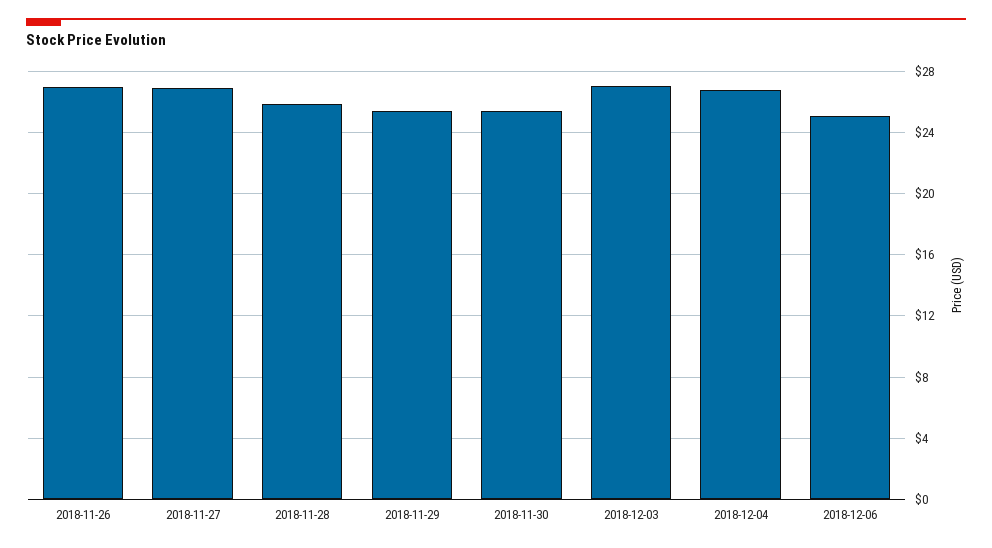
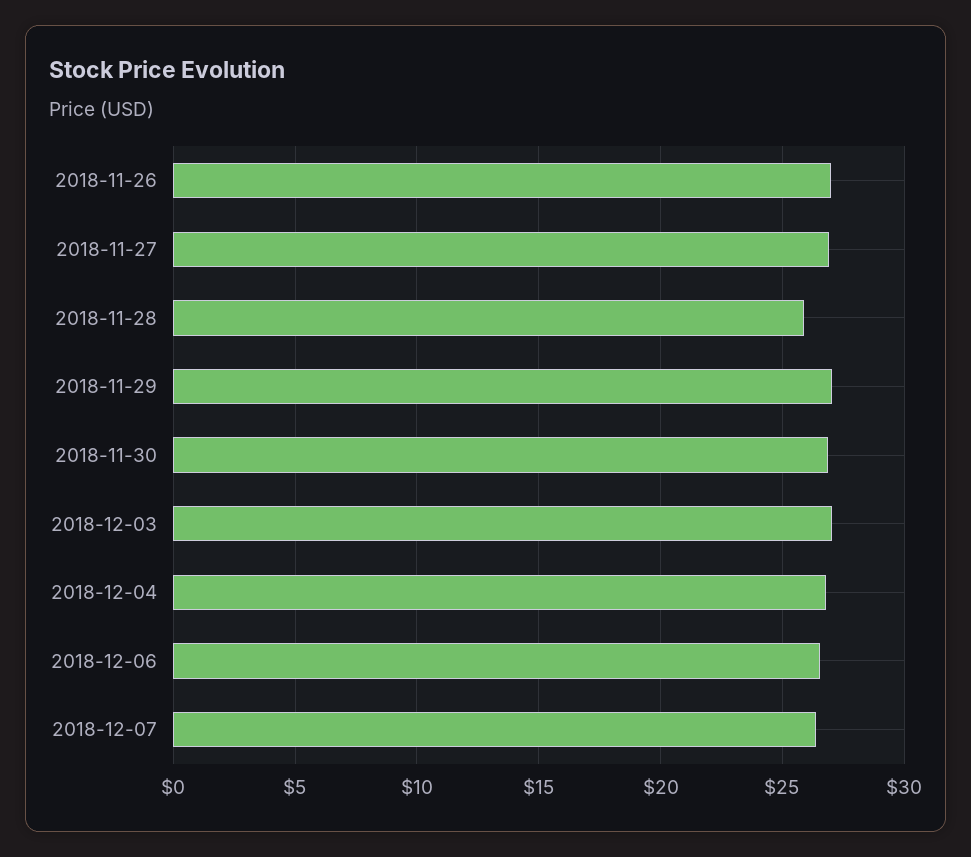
2018-11-29: 25.5 -> 27
2018-11-30: 25.5 -> 27
2018-12-06: 25 -> 26.5
2018-12-07: none -> 26.5

